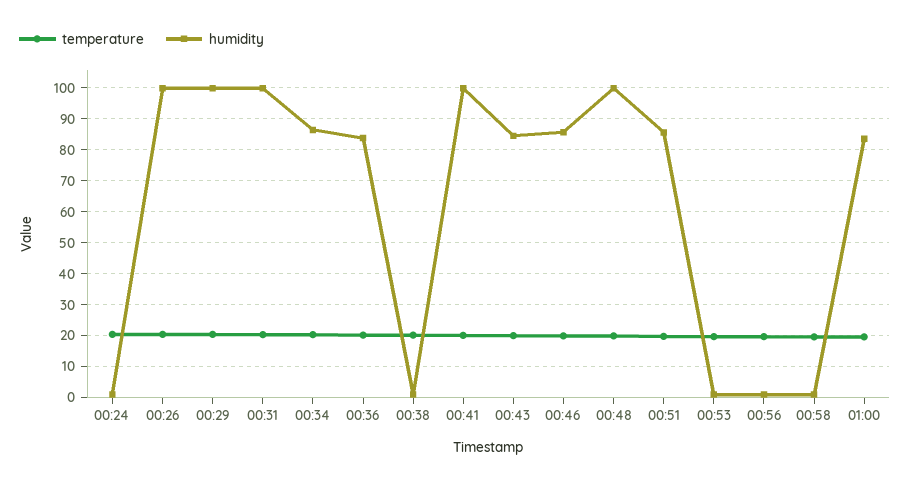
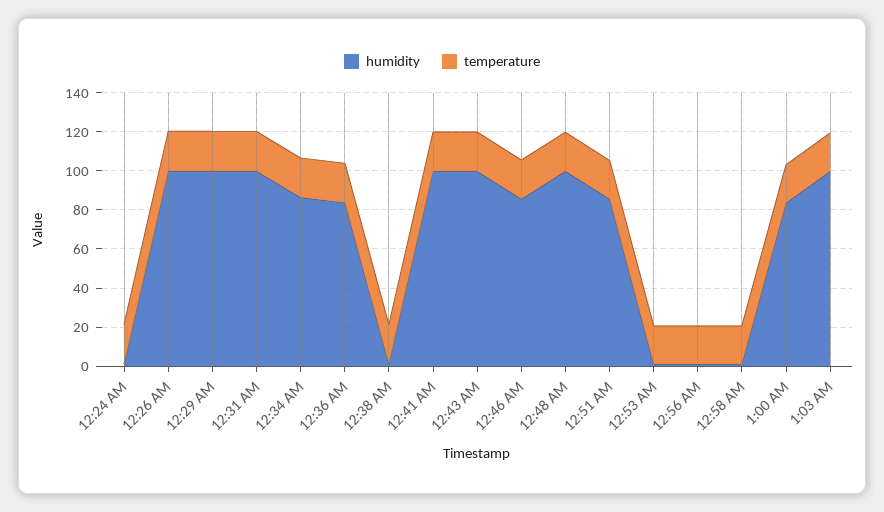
humidity, 00:43: 84 -> 100
humidity, 1:03 AM: none -> 100
temperature, 1:03 AM: none -> 20

